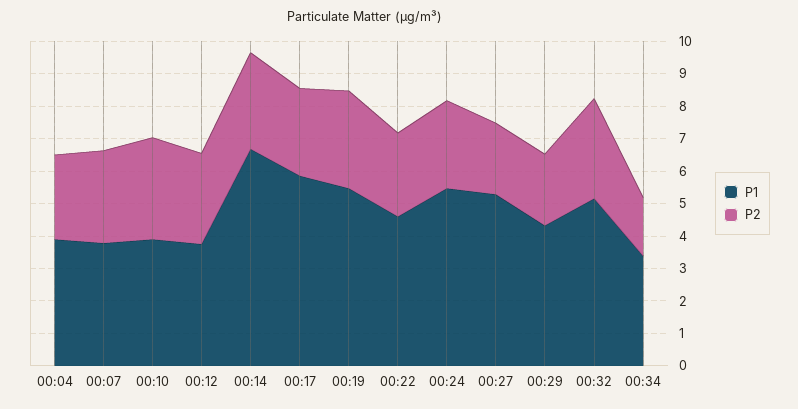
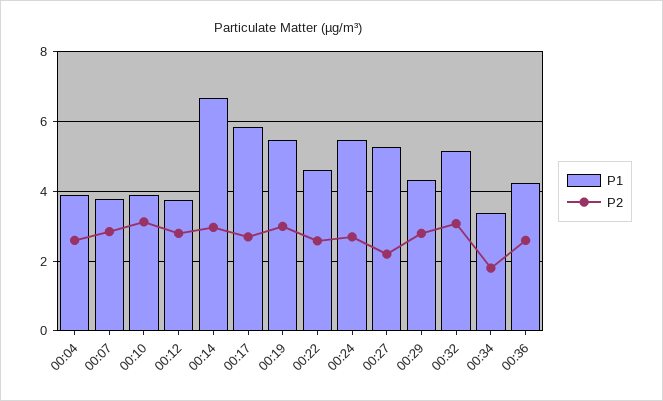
P2, 00:29: 2.25 -> 2.8
P1, 00:36: none -> 4.2
P2, 00:36: none -> 2.6

